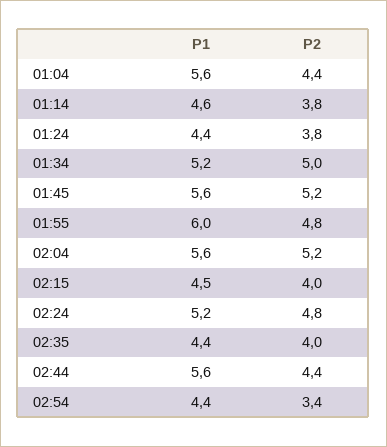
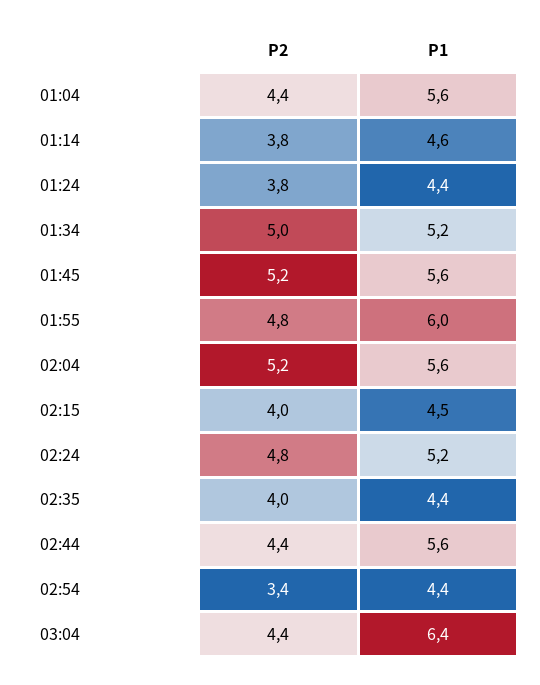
P2, 03:04: none -> 4.4
P1, 03:04: none -> 6.4

